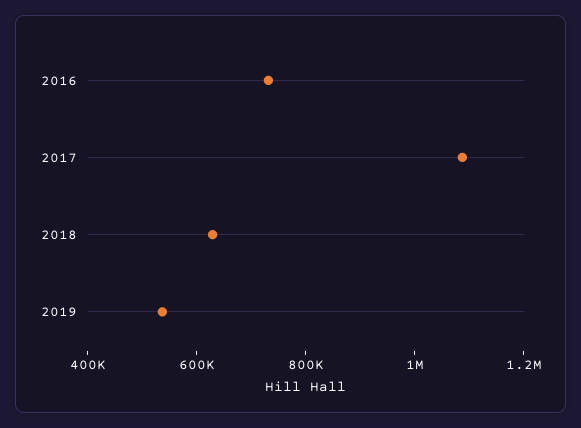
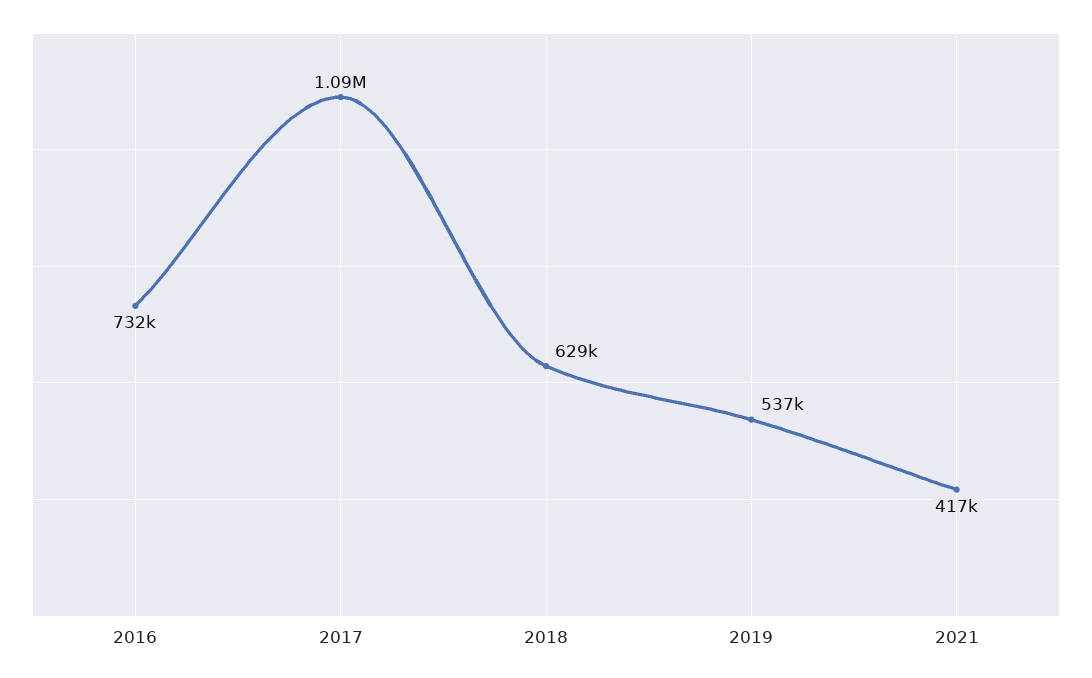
2021: none -> 417000

